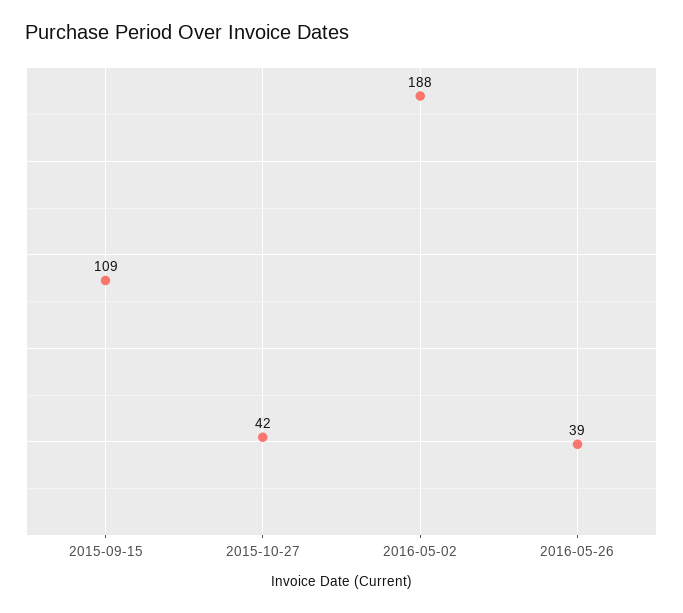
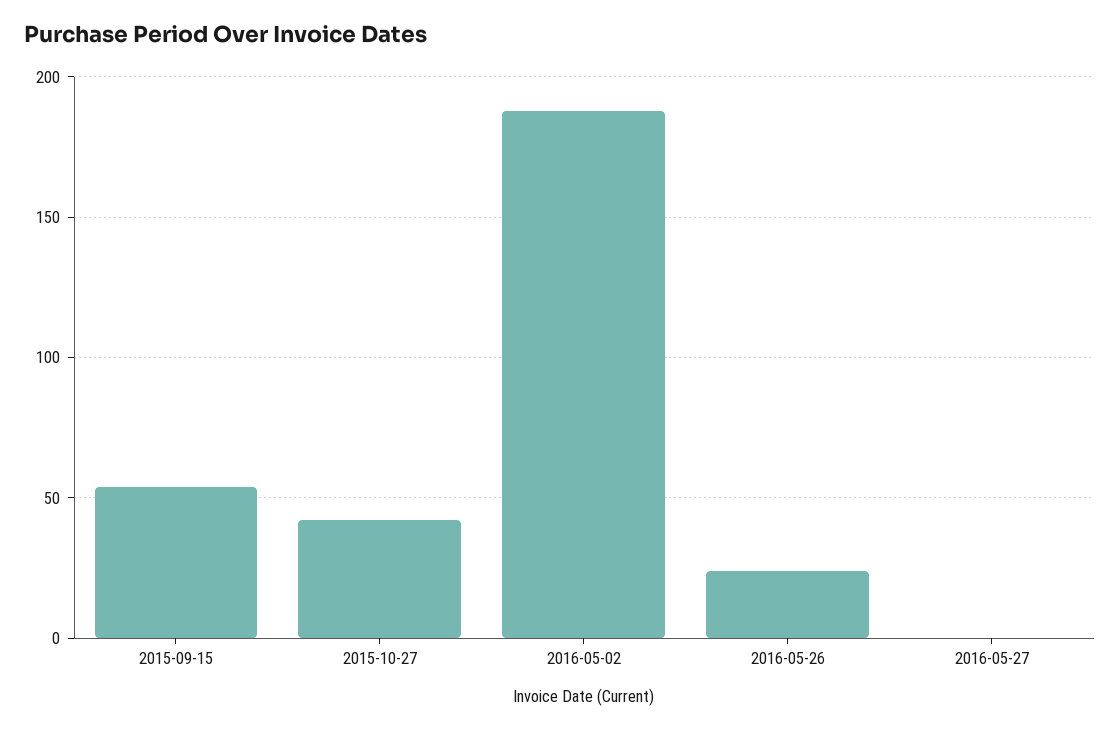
2015-09-15: 109 -> 55
2016-05-26: 39 -> 25
2016-05-27: none -> 0

